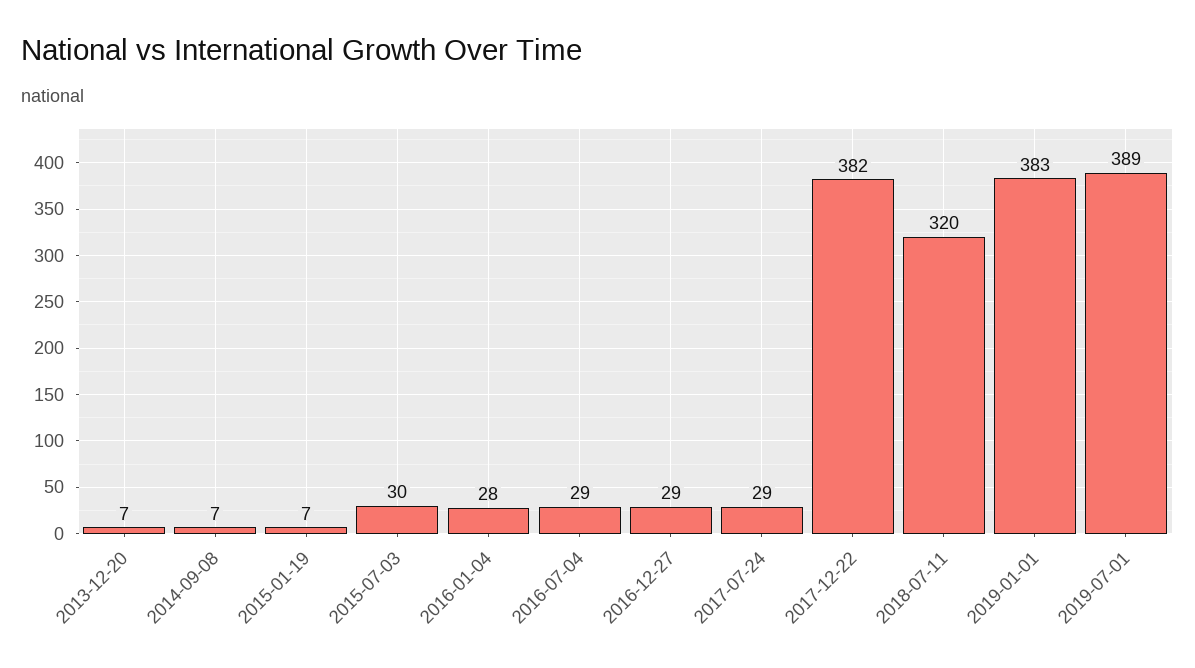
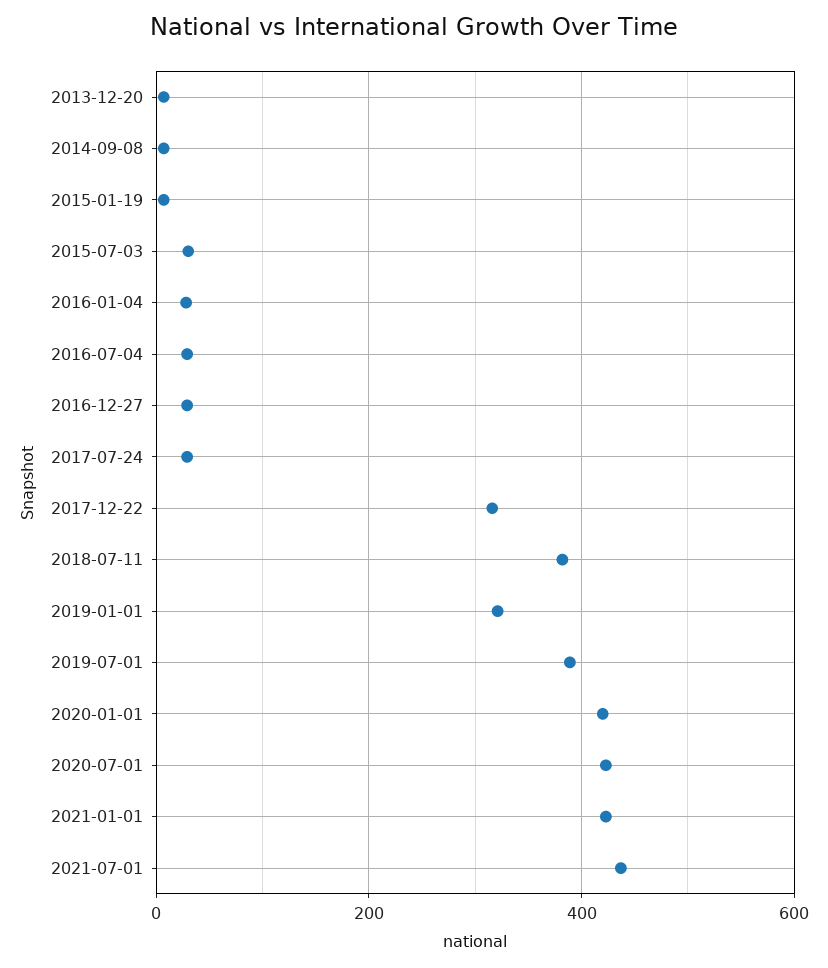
2017-12-22: 382 -> 320
2018-07-11: 320 -> 380
2019-01-01: 383 -> 320
2020-01-01: none -> 420
2020-07-01: none -> 420
2021-01-01: none -> 420
2021-07-01: none -> 440

